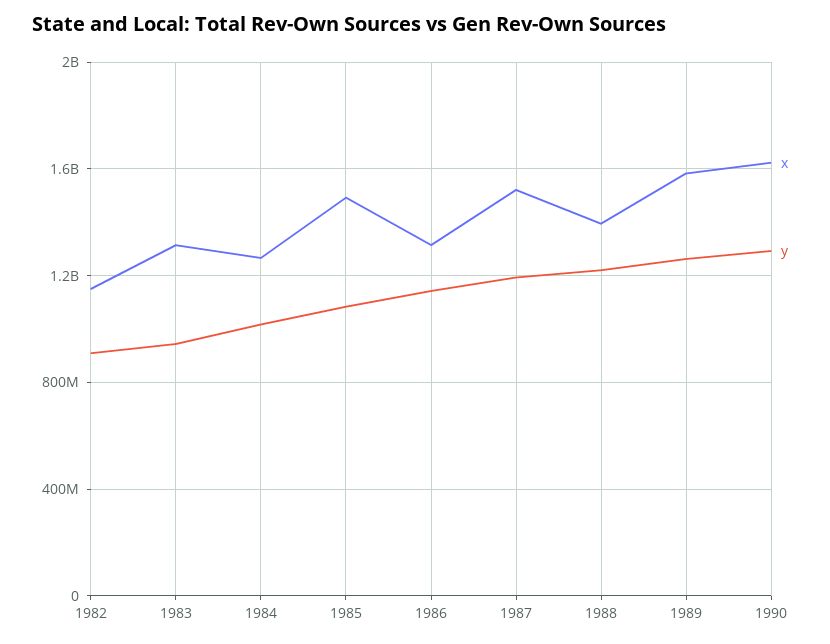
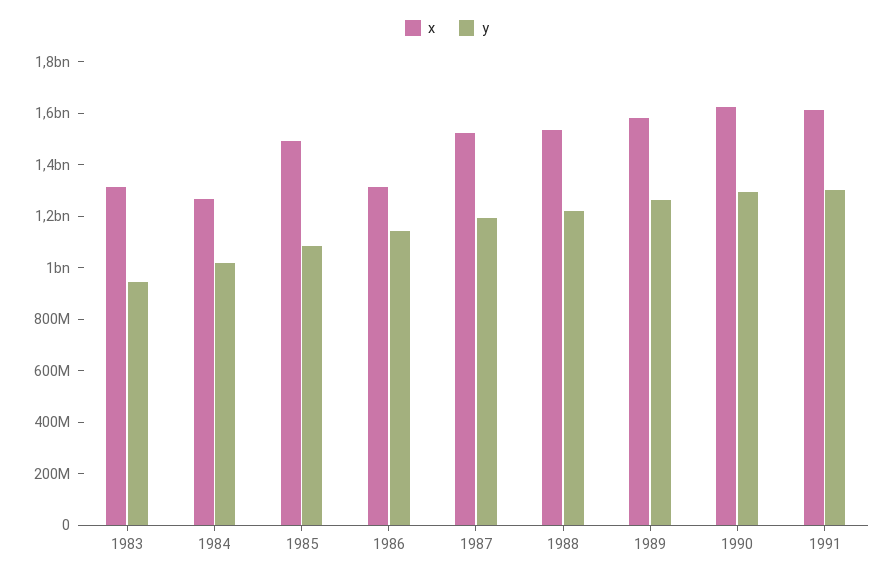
x, 1982: 1150000000 -> none
y, 1982: 900000000 -> none
x, 1988: 1400000000 -> 1550000000
x, 1991: none -> 1600000000
y, 1991: none -> 1300000000

